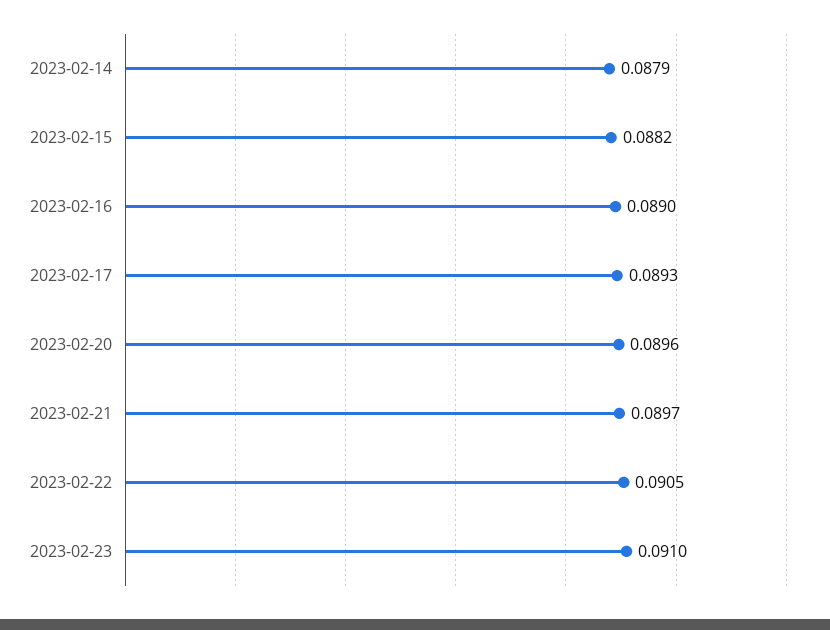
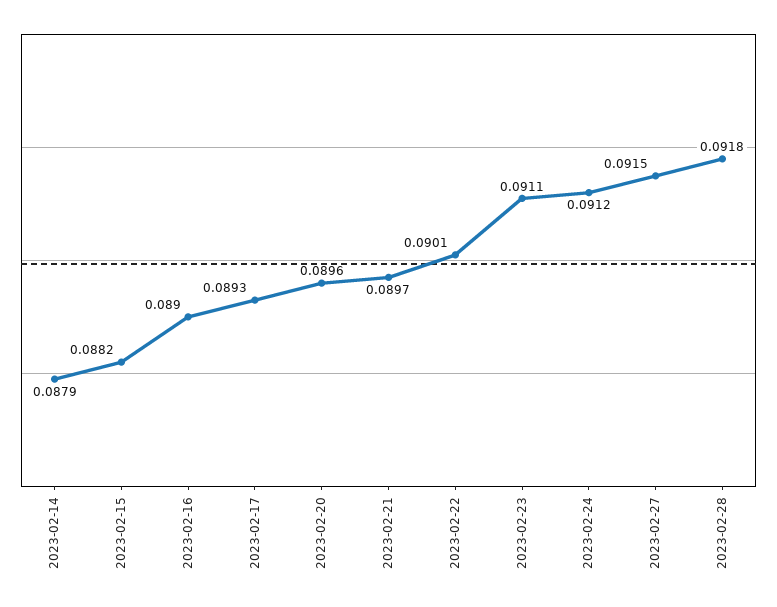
2023-02-22: 0.0905 -> 0.0901
2023-02-23: 0.091 -> 0.0911
2023-02-24: none -> 0.0912
2023-02-27: none -> 0.0915
2023-02-28: none -> 0.0918

